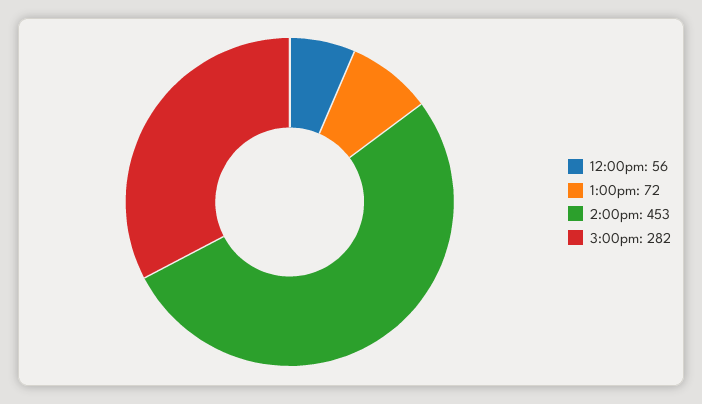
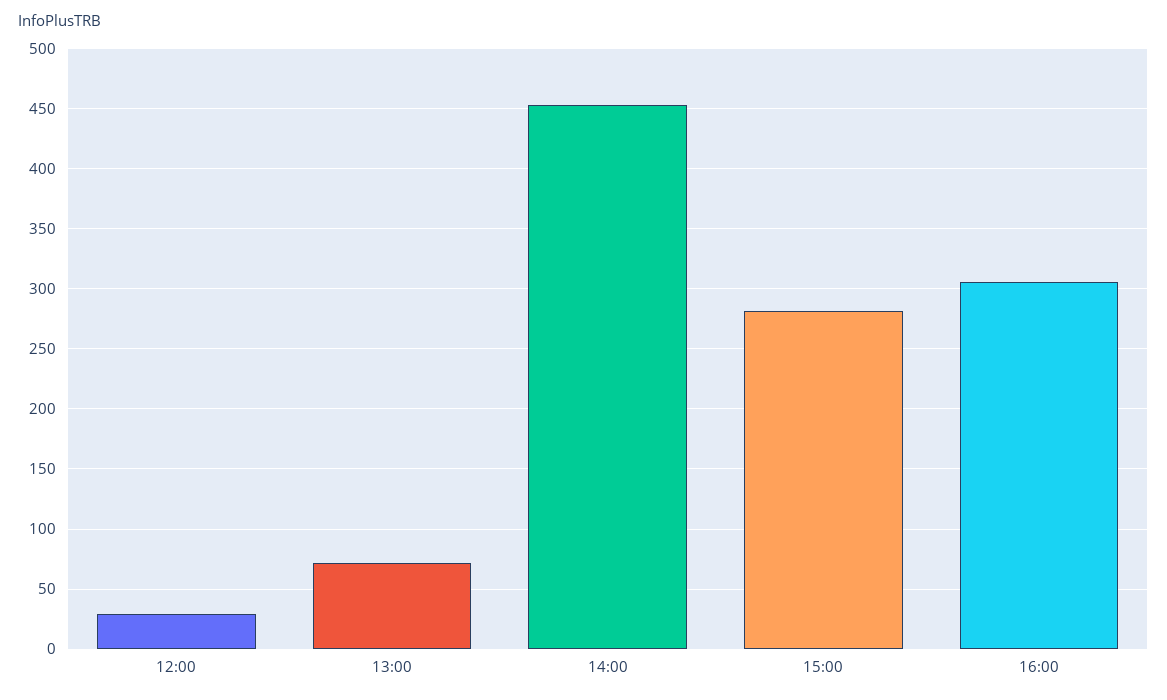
12:00pm: 56 -> 30
16:00: none -> 305

